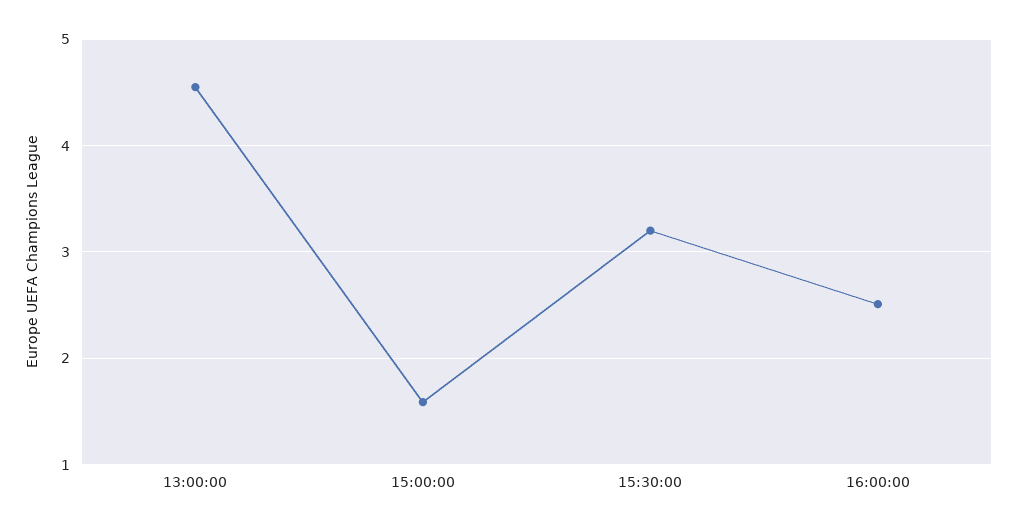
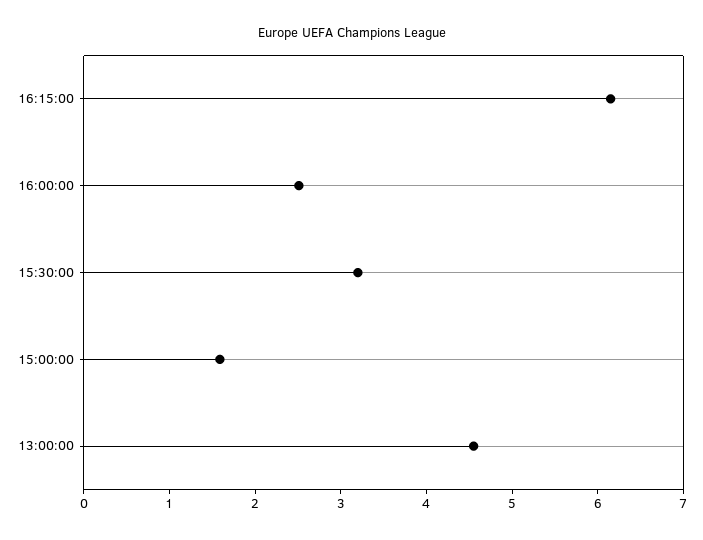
16:15:00: none -> 6.2

